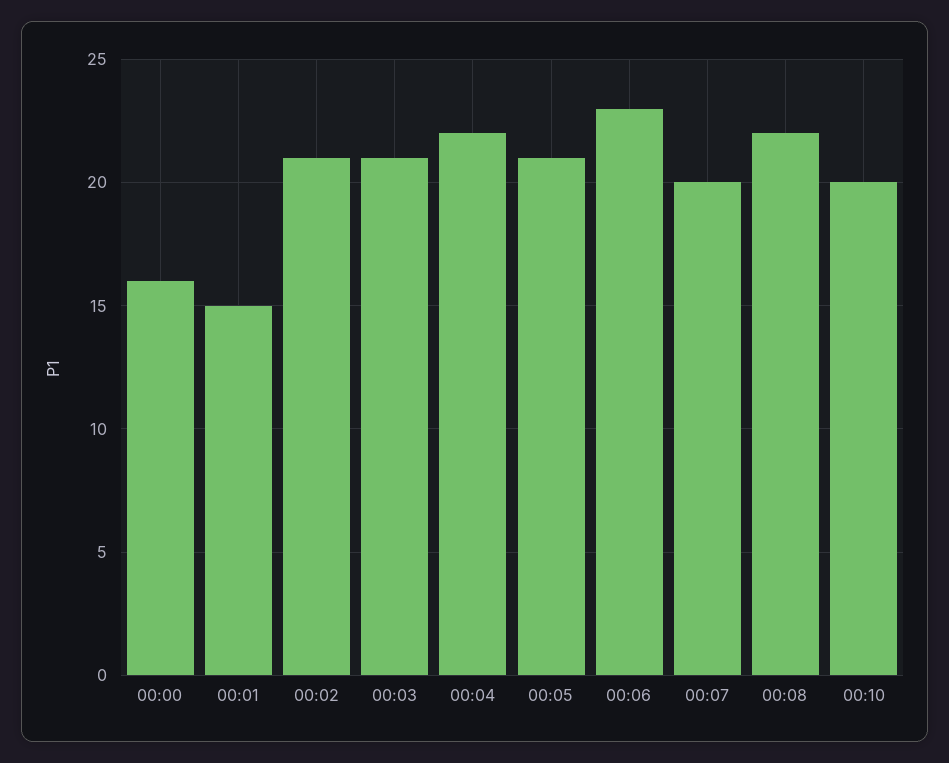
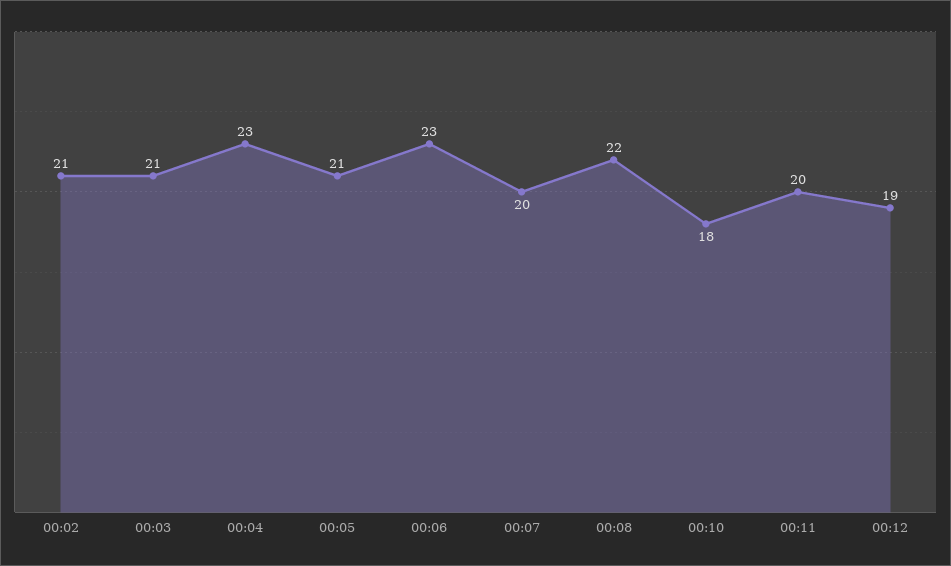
00:00: 16 -> none
00:01: 15 -> none
00:04: 22 -> 23
00:10: 20 -> 18
00:11: none -> 20
00:12: none -> 19

